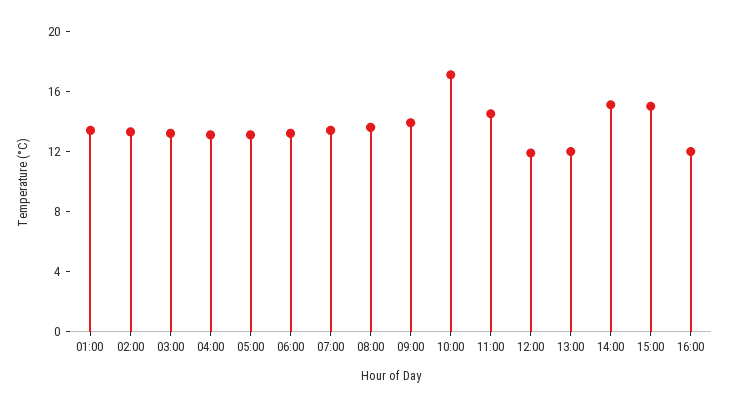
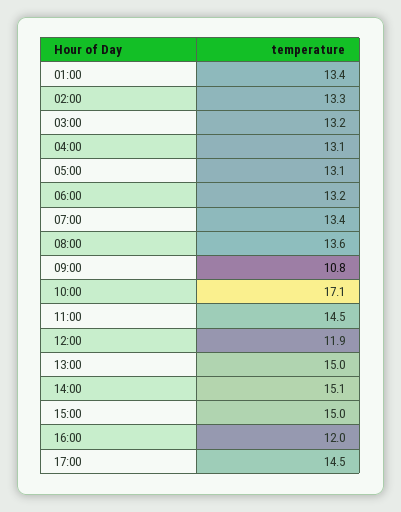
09:00: 14 -> 10.8
13:00: 12 -> 15
17:00: none -> 14.5

